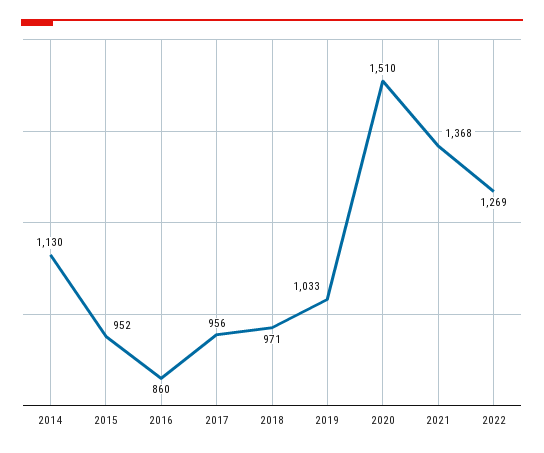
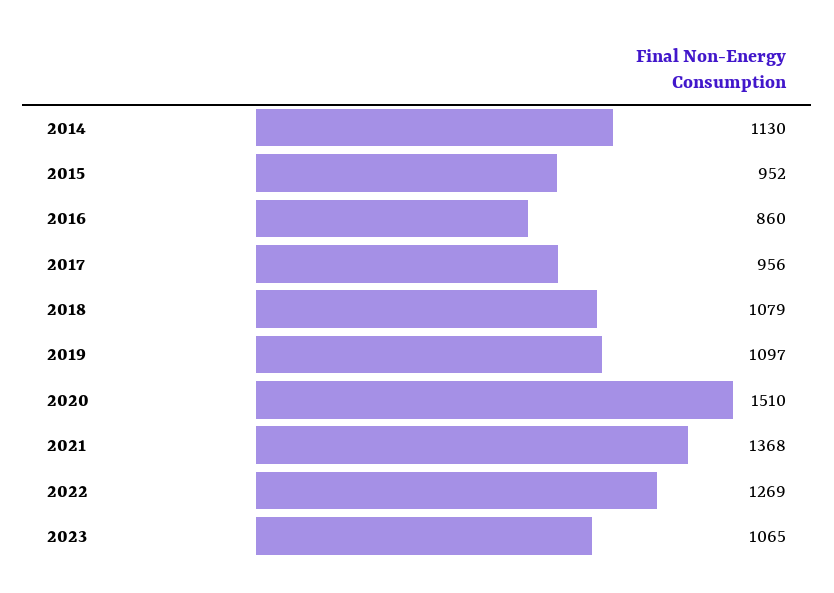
2018: 971 -> 1079
2019: 1033 -> 1097
2023: none -> 1065

